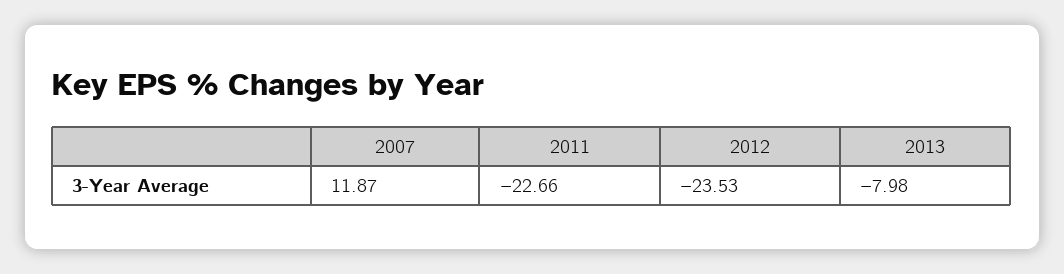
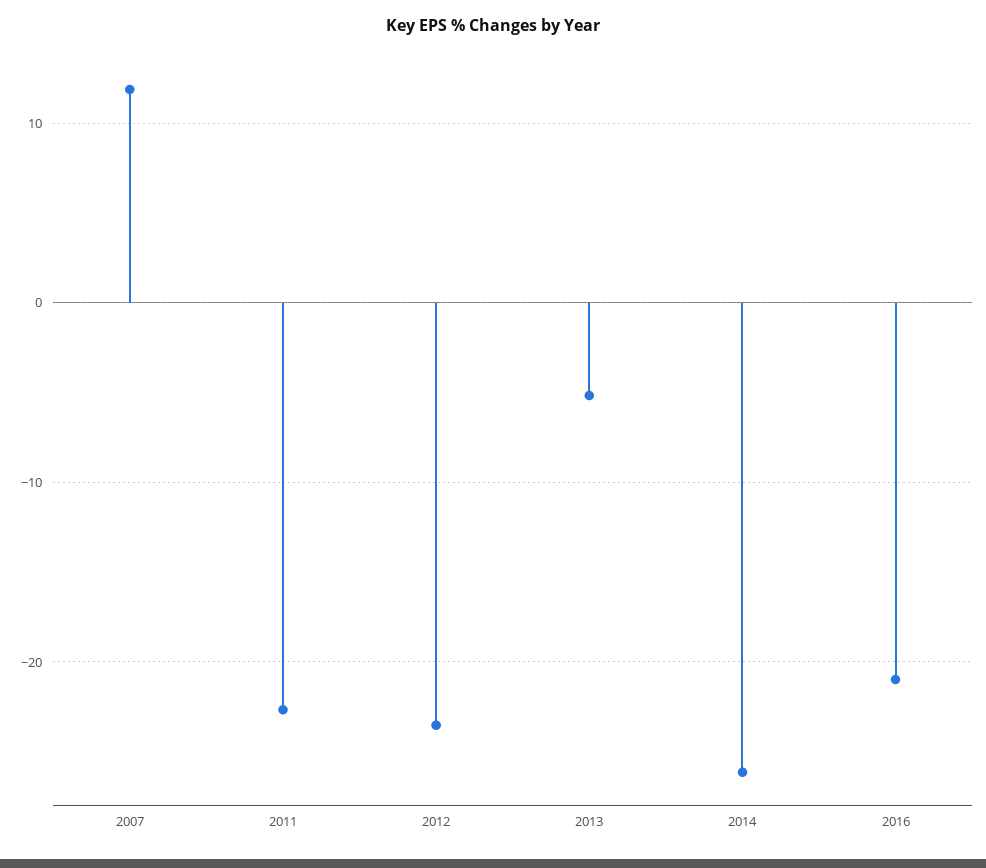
2013: -7.98 -> -5
2014: none -> -26
2016: none -> -21

